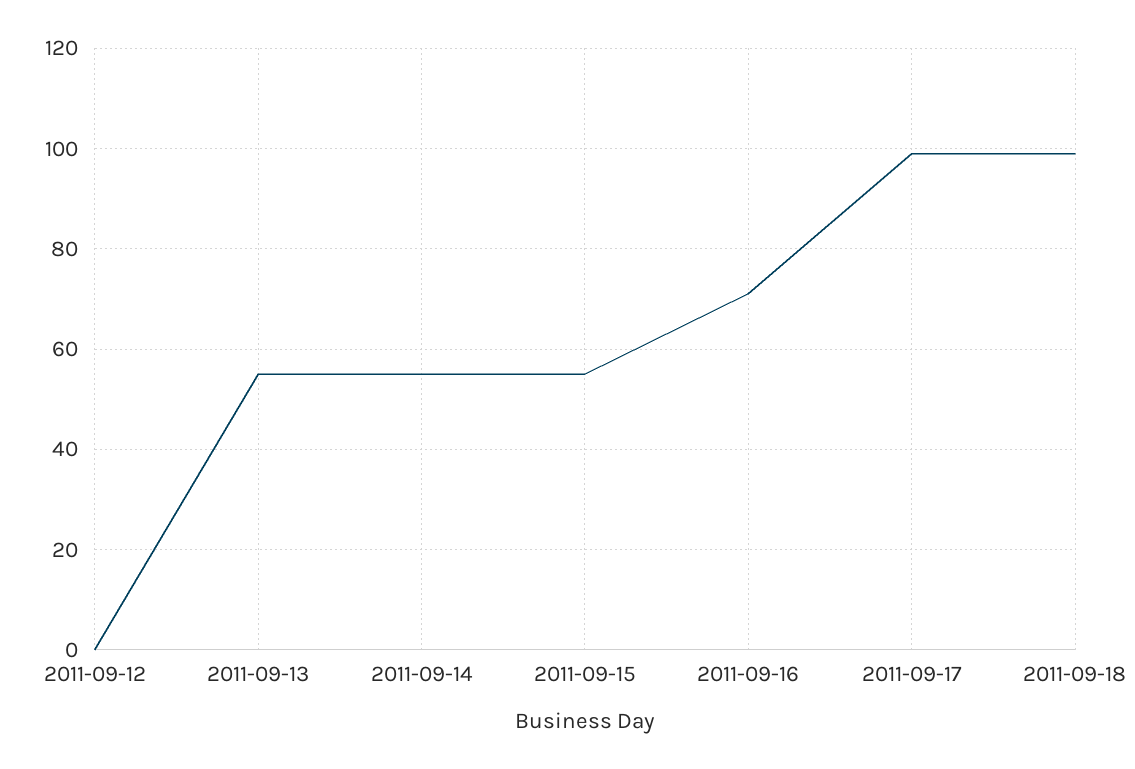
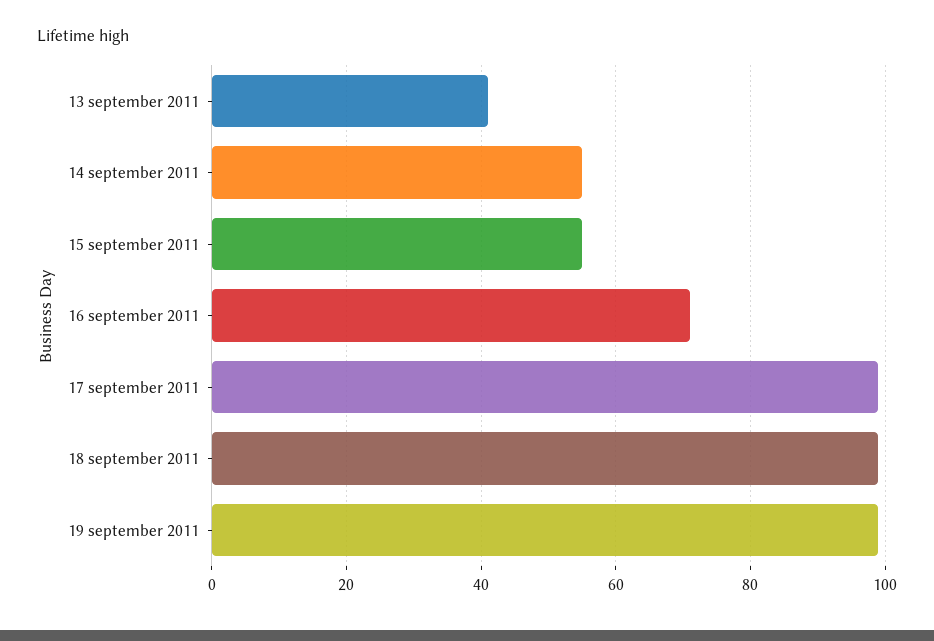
2011-09-12: 0 -> none
2011-09-13: 55 -> 40
19 september 2011: none -> 100

